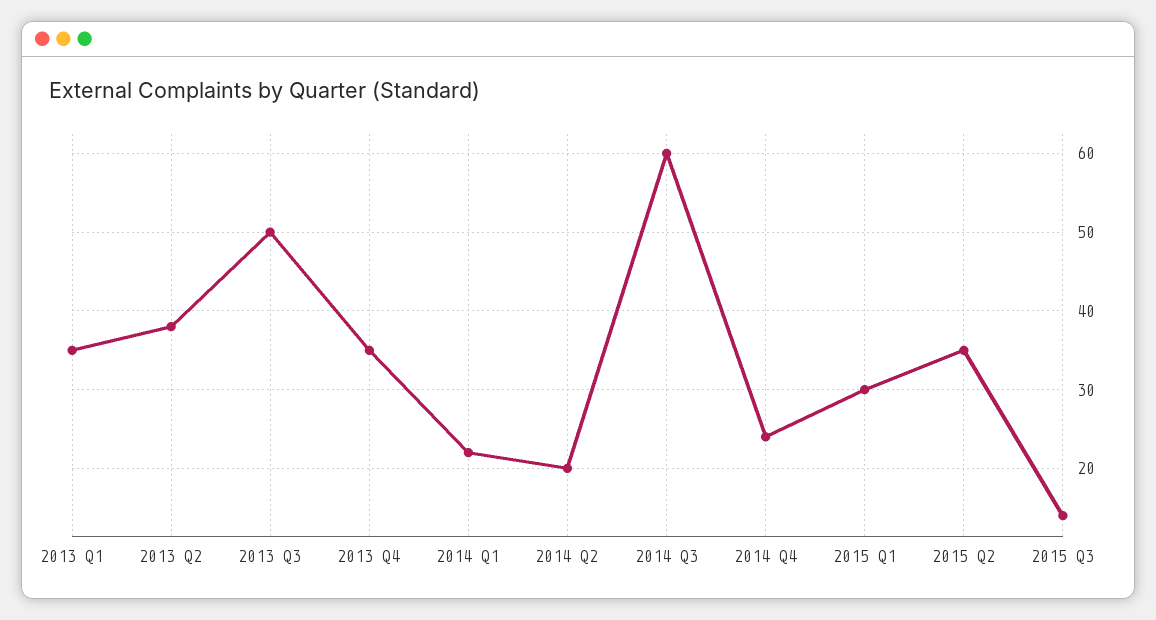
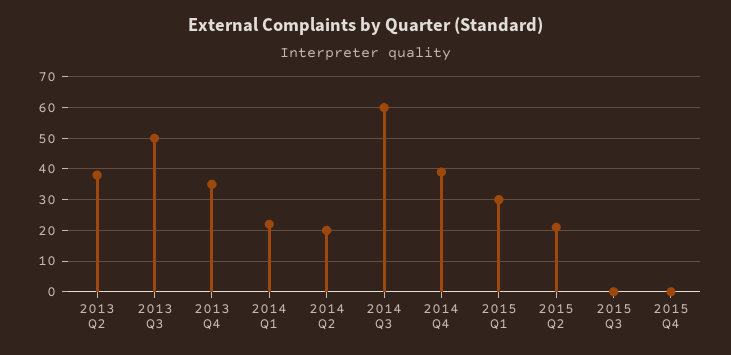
2013 Q1: 35 -> none
2014 Q4: 24 -> 40
2015 Q2: 35 -> 20
2015 Q3: 14 -> 0
2015 Q4: none -> 0

